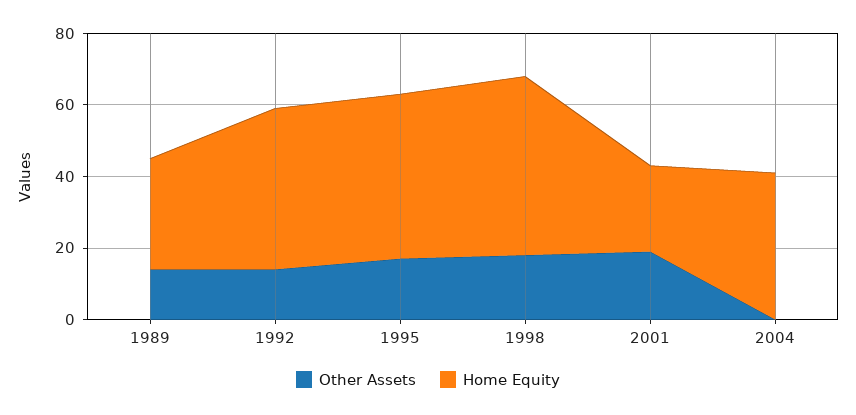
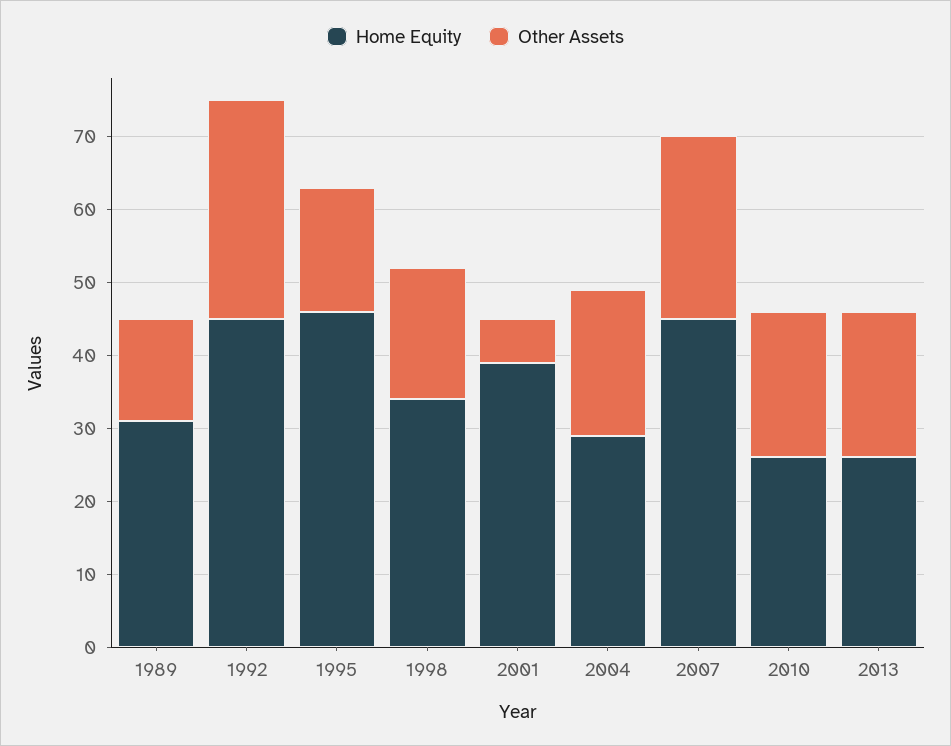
Other Assets, 1992: 15 -> 30
Home Equity, 1998: 50 -> 35
Other Assets, 2001: 20 -> 5
Home Equity, 2001: 25 -> 40
Other Assets, 2004: 0 -> 20
Home Equity, 2004: 40 -> 30
Home Equity, 2007: none -> 45
Other Assets, 2007: none -> 25
Home Equity, 2010: none -> 25
Other Assets, 2010: none -> 20
Home Equity, 2013: none -> 25
Other Assets, 2013: none -> 20

